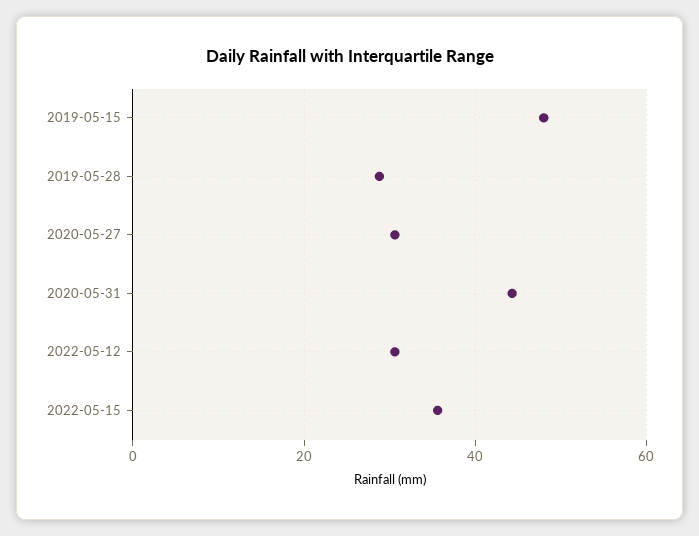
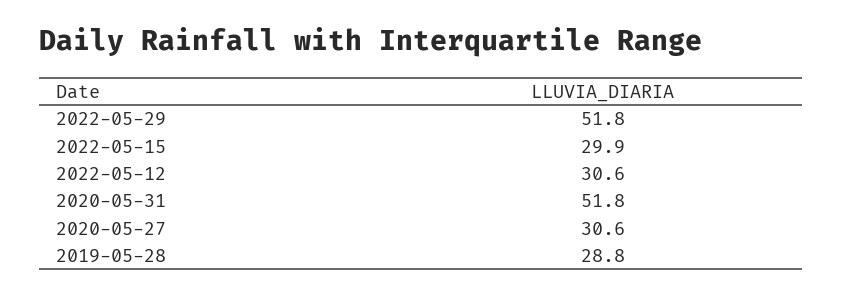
2019-05-15: 48 -> none
2020-05-31: 44 -> 51.8
2022-05-15: 36 -> 29.9
2022-05-29: none -> 51.8

